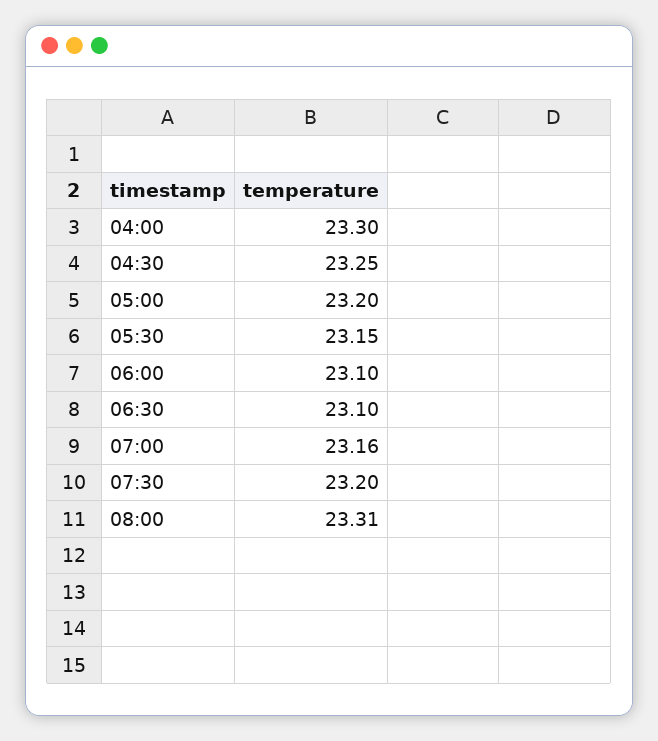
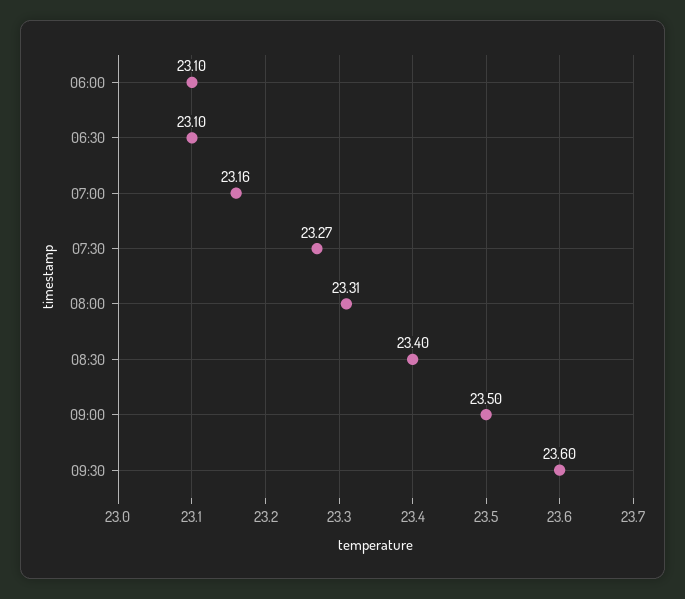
04:00: 23.3 -> none
04:30: 23.25 -> none
05:00: 23.2 -> none
05:30: 23.15 -> none
07:30: 23.2 -> 23.27
08:30: none -> 23.4
09:00: none -> 23.5
09:30: none -> 23.6

